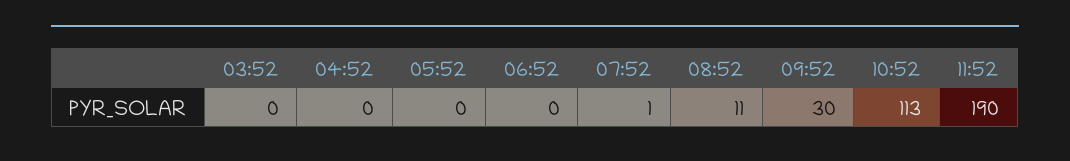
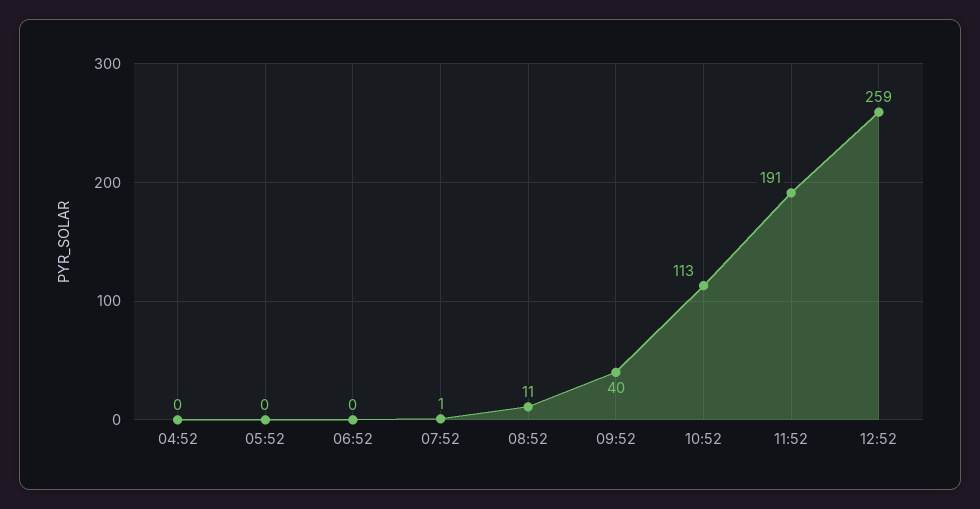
03:52: 0 -> none
09:52: 30 -> 40
11:52: 190 -> 191
12:52: none -> 259

